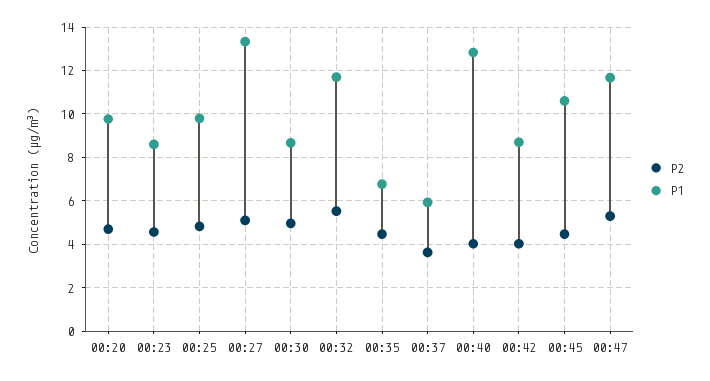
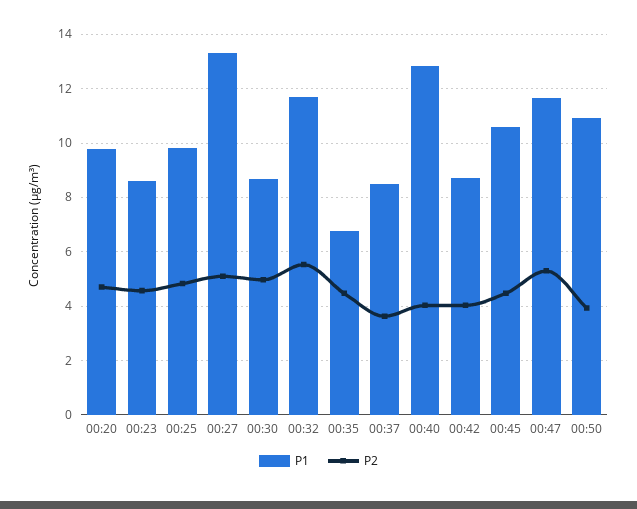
P1, 00:37: 6 -> 8.5
P1, 00:50: none -> 11
P2, 00:50: none -> 4

